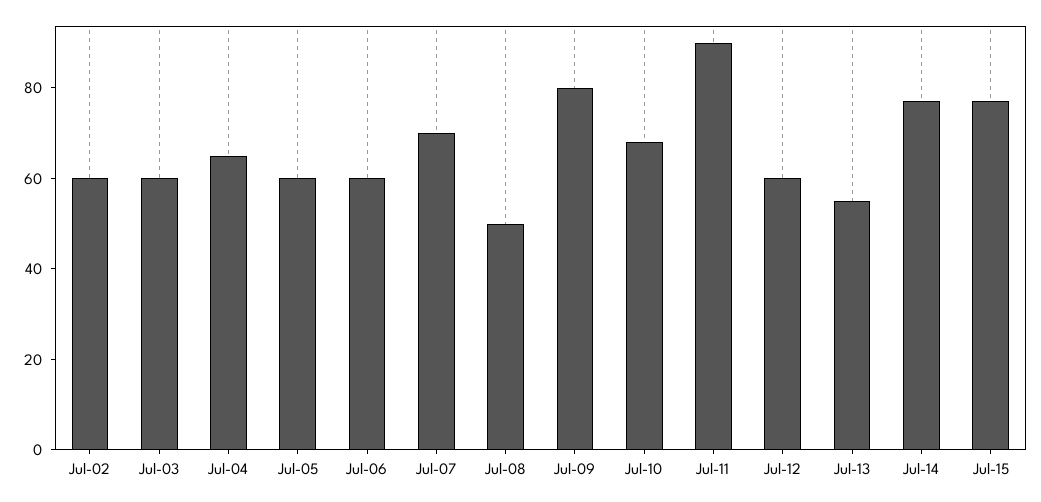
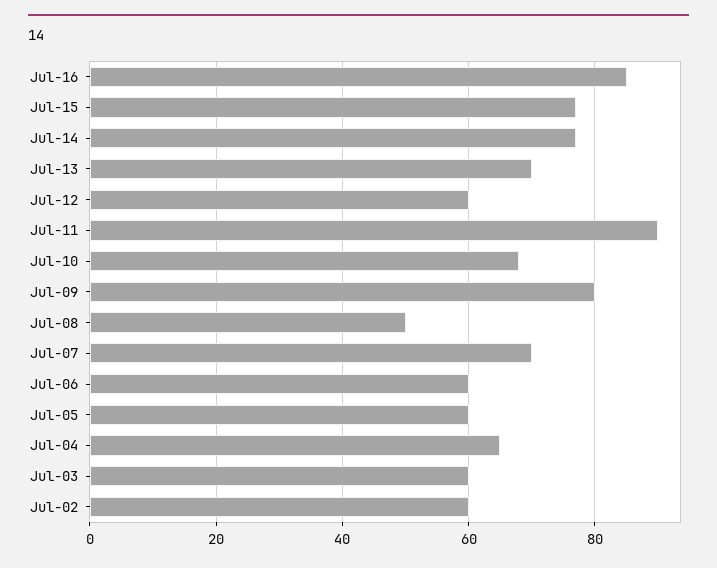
Jul-13: 55 -> 70
Jul-16: none -> 85

